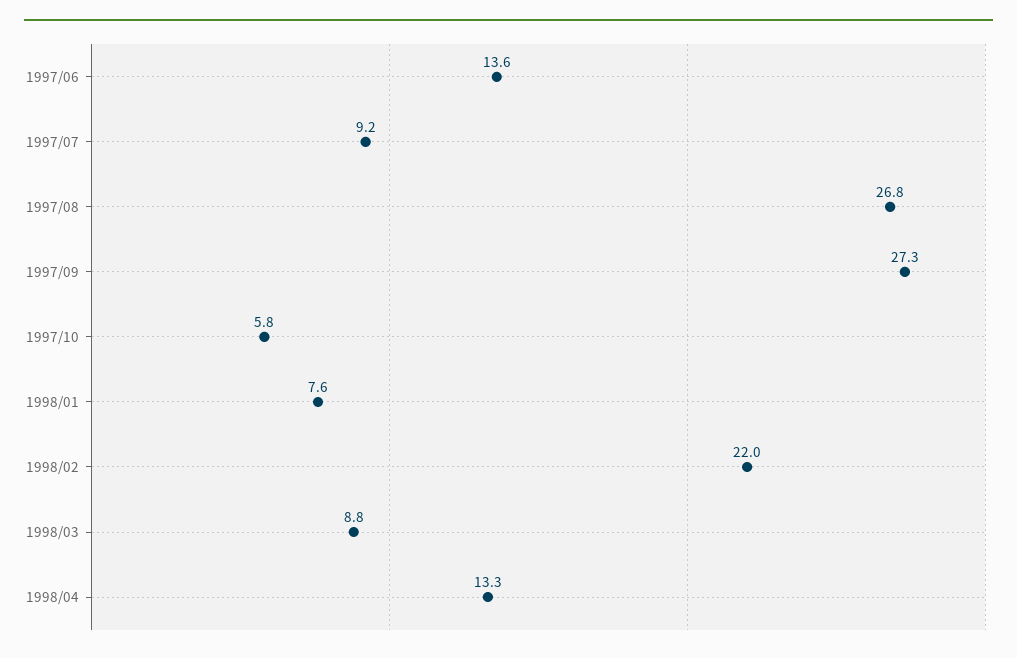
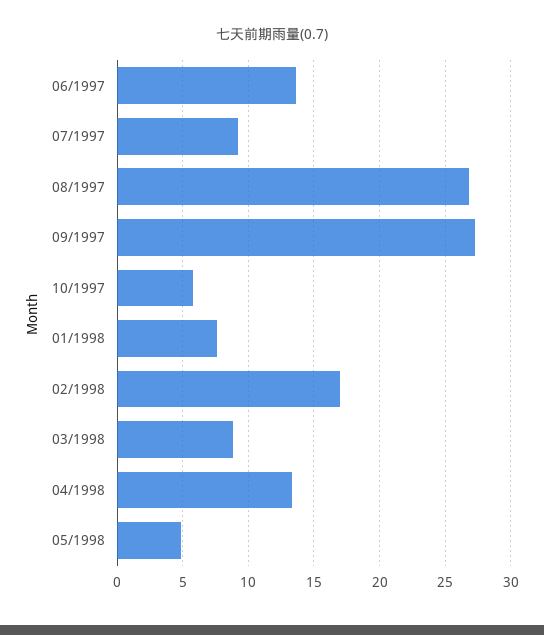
1998/02: 22 -> 17
05/1998: none -> 5

